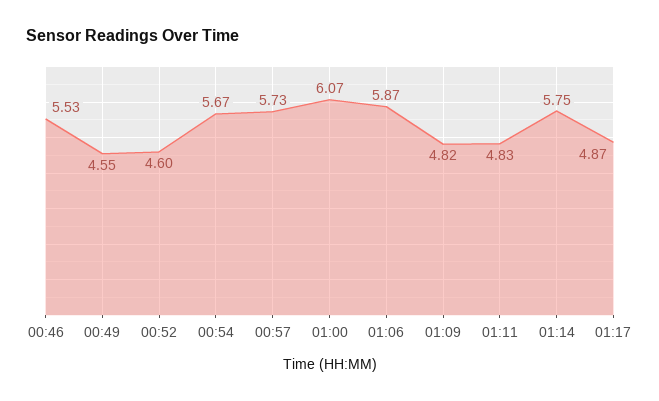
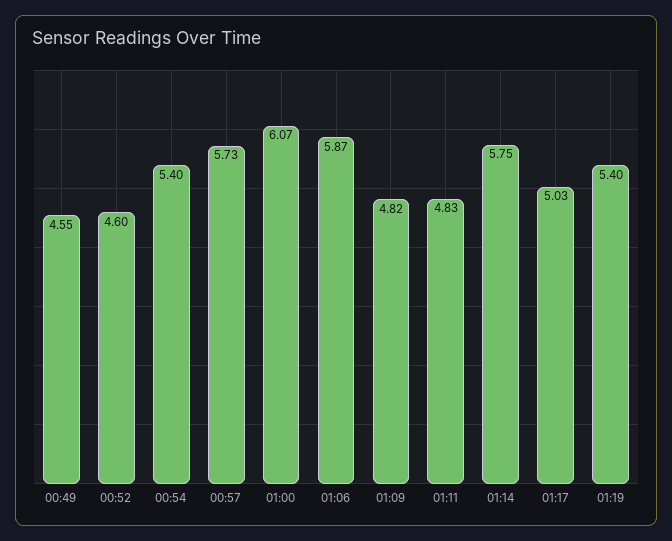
00:46: 5.53 -> none
00:54: 5.67 -> 5.4
01:17: 4.87 -> 5.03
01:19: none -> 5.4

